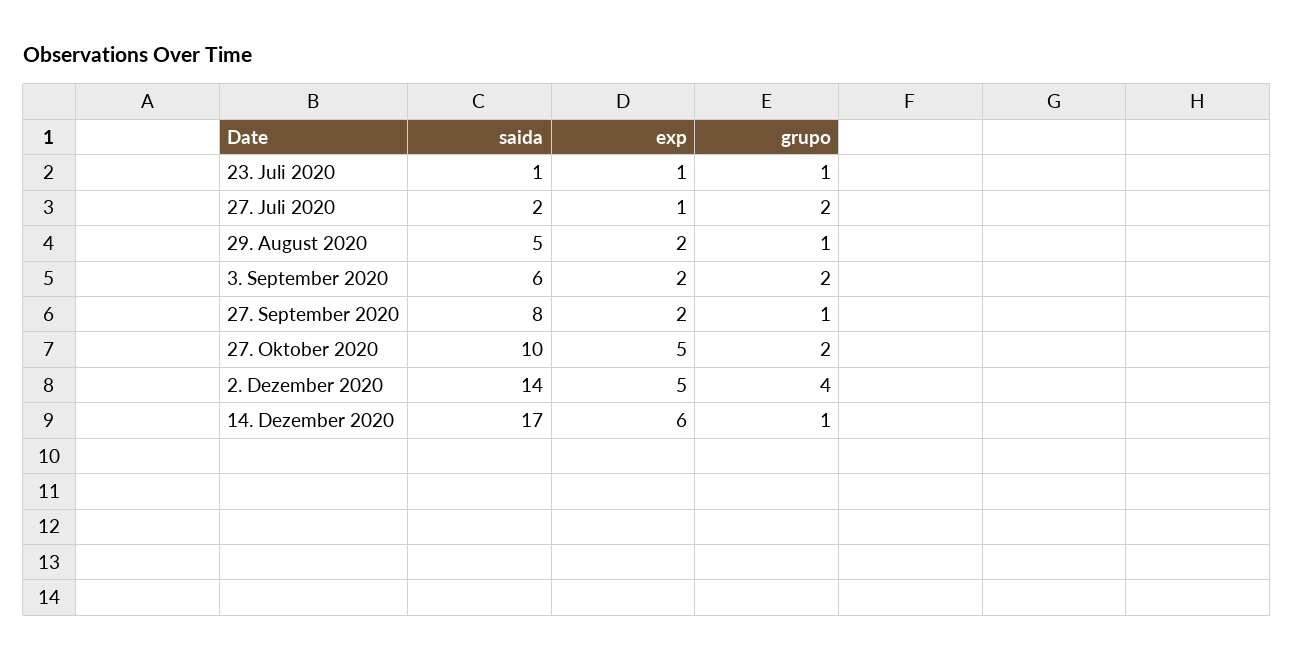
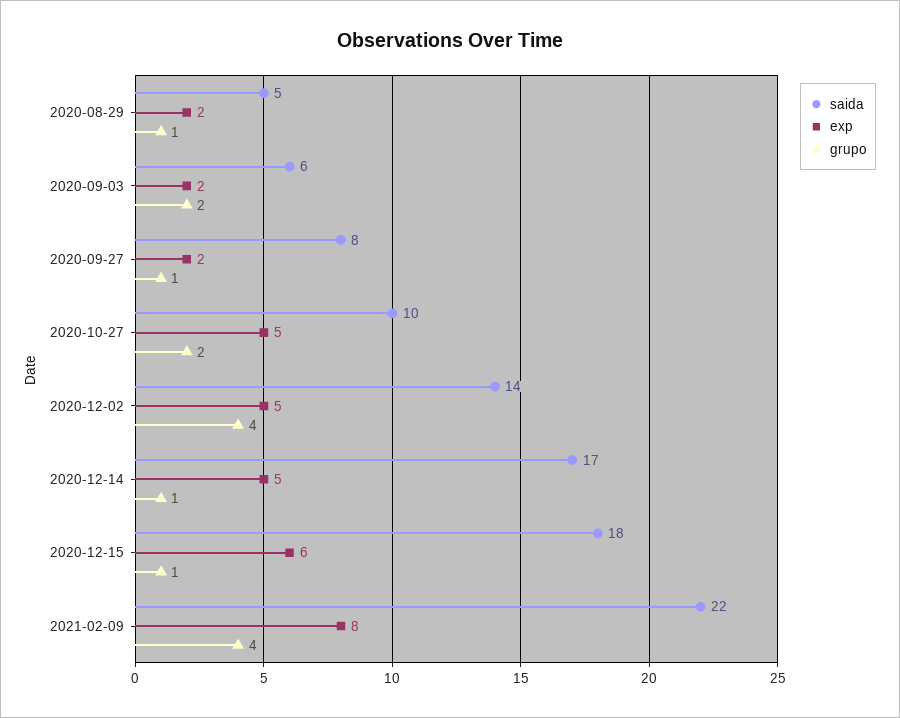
saida, 23. Juli 2020: 1 -> none
exp, 23. Juli 2020: 1 -> none
grupo, 23. Juli 2020: 1 -> none
saida, 27. Juli 2020: 2 -> none
exp, 27. Juli 2020: 1 -> none
grupo, 27. Juli 2020: 2 -> none
exp, 14. Dezember 2020: 6 -> 5
saida, 2020-12-15: none -> 18
exp, 2020-12-15: none -> 6
grupo, 2020-12-15: none -> 1
saida, 2021-02-09: none -> 22
exp, 2021-02-09: none -> 8
grupo, 2021-02-09: none -> 4

